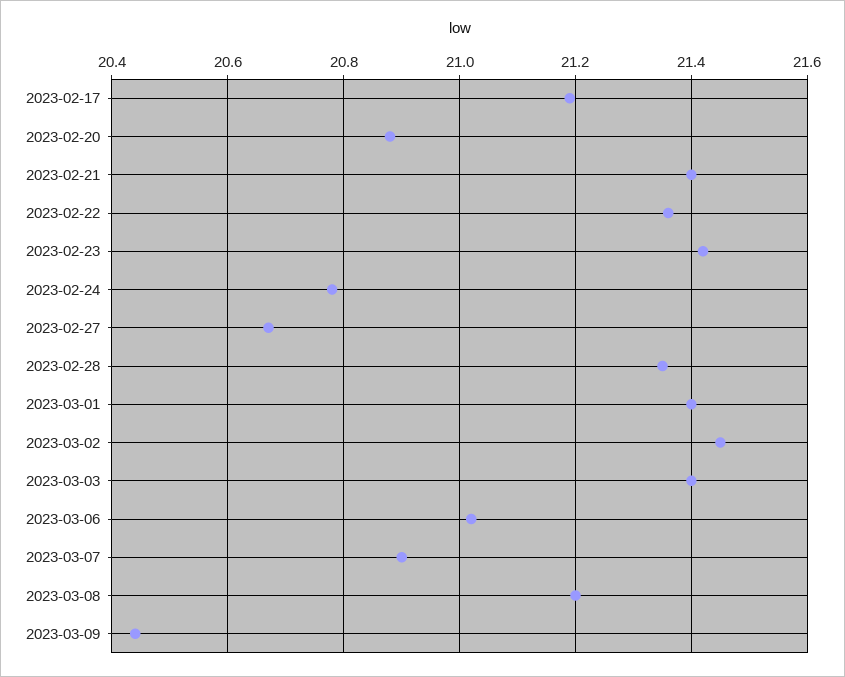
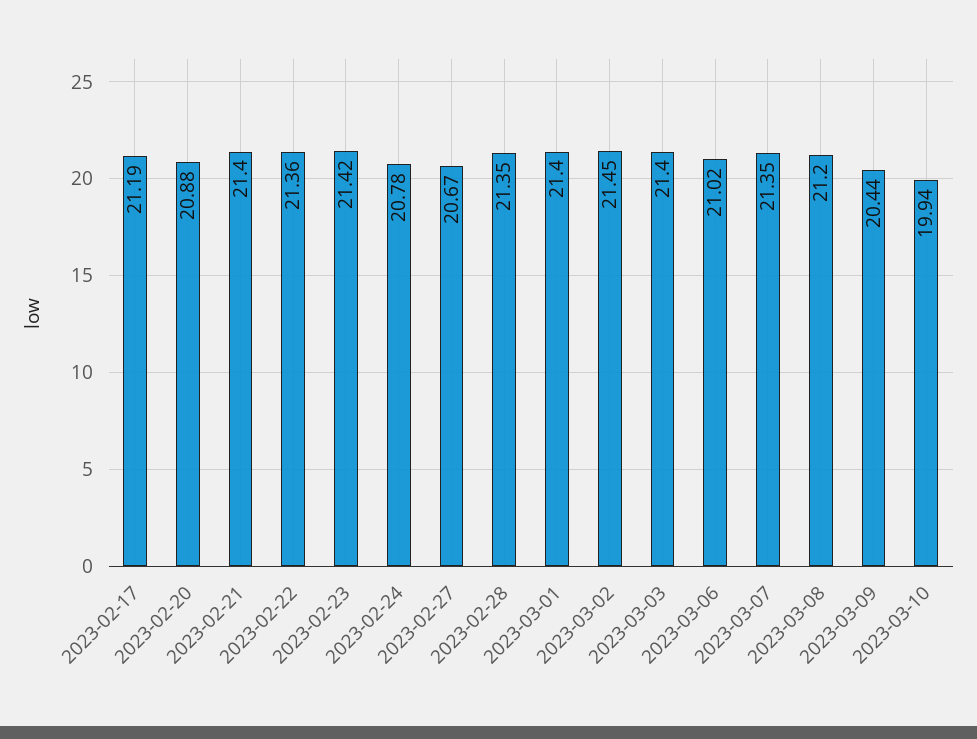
2023-03-07: 20.9 -> 21.35
2023-03-10: none -> 19.94

